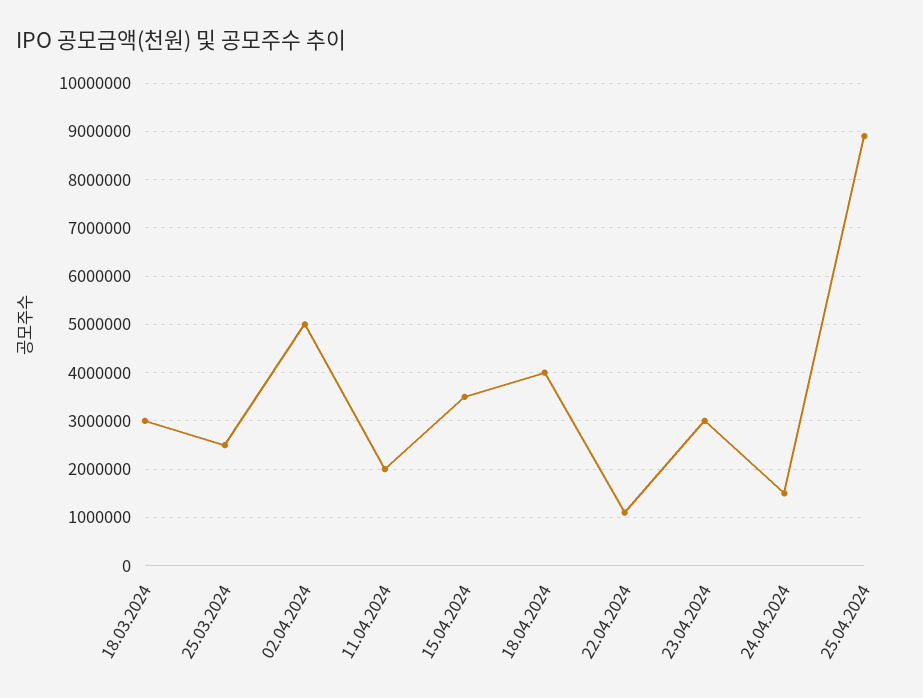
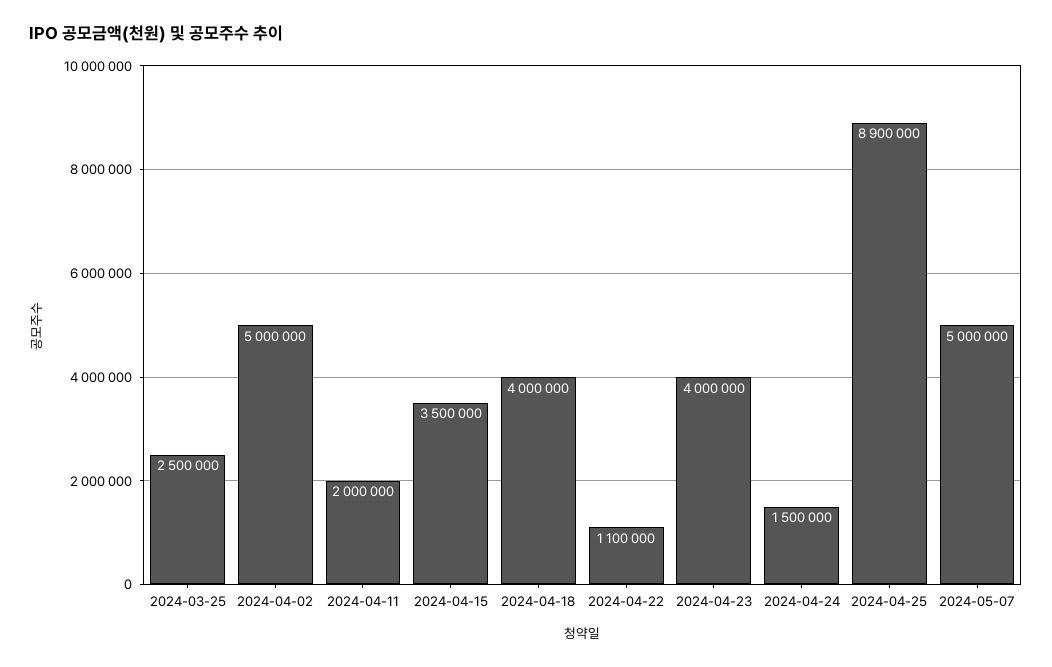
18.03.2024: 3000000 -> none
23.04.2024: 3000000 -> 4000000
2024-05-07: none -> 5000000

